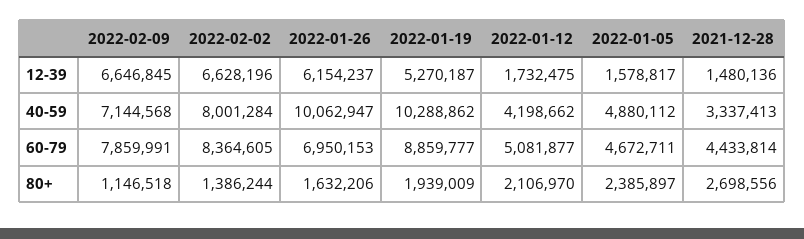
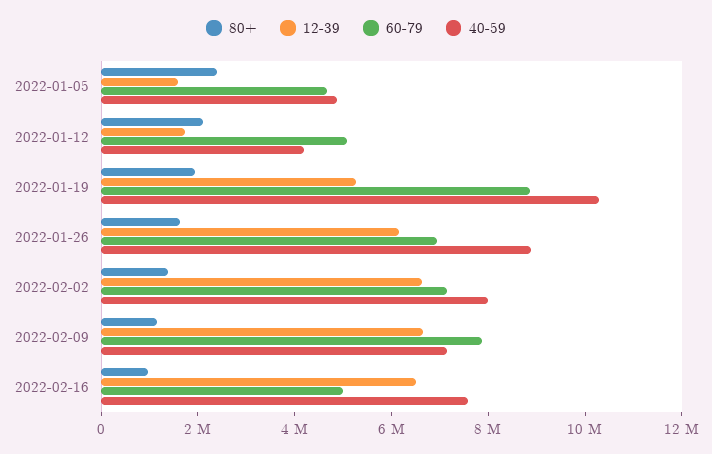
12-39, 2021-12-28: 1480136 -> none
40-59, 2022-01-26: 10062947 -> 9000000
40-59, 2021-12-28: 3337413 -> none
60-79, 2022-02-02: 8364605 -> 7000000
60-79, 2021-12-28: 4433814 -> none
80+, 2021-12-28: 2698556 -> none
80+, 2022-02-16: none -> 1000000
12-39, 2022-02-16: none -> 6500000
60-79, 2022-02-16: none -> 5000000
40-59, 2022-02-16: none -> 7500000

